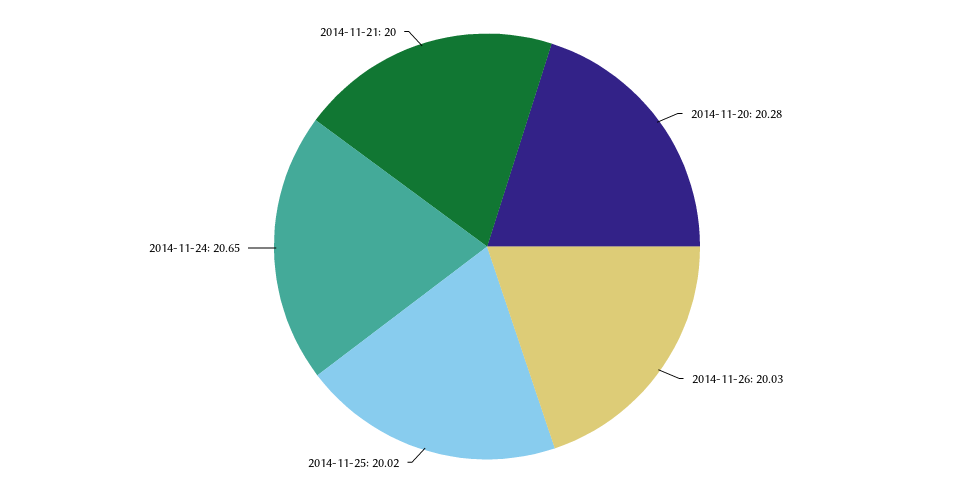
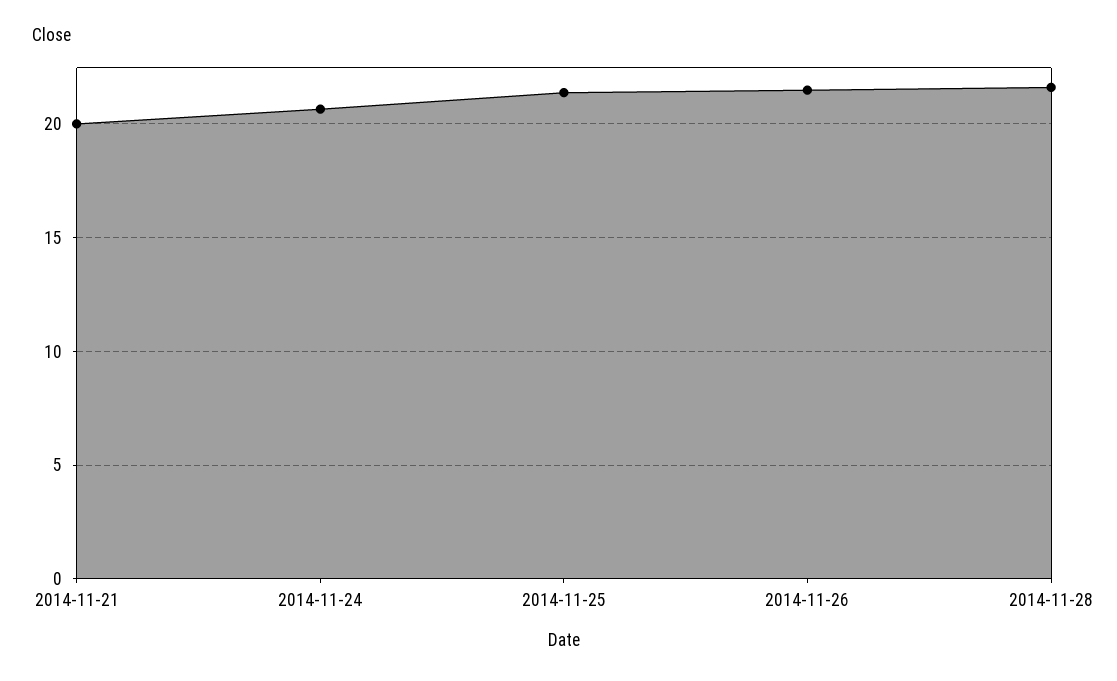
2014-11-20: 20.28 -> none
2014-11-26: 20.03 -> 21.5
2014-11-25: 20.02 -> 21.5
2014-11-28: none -> 21.5

